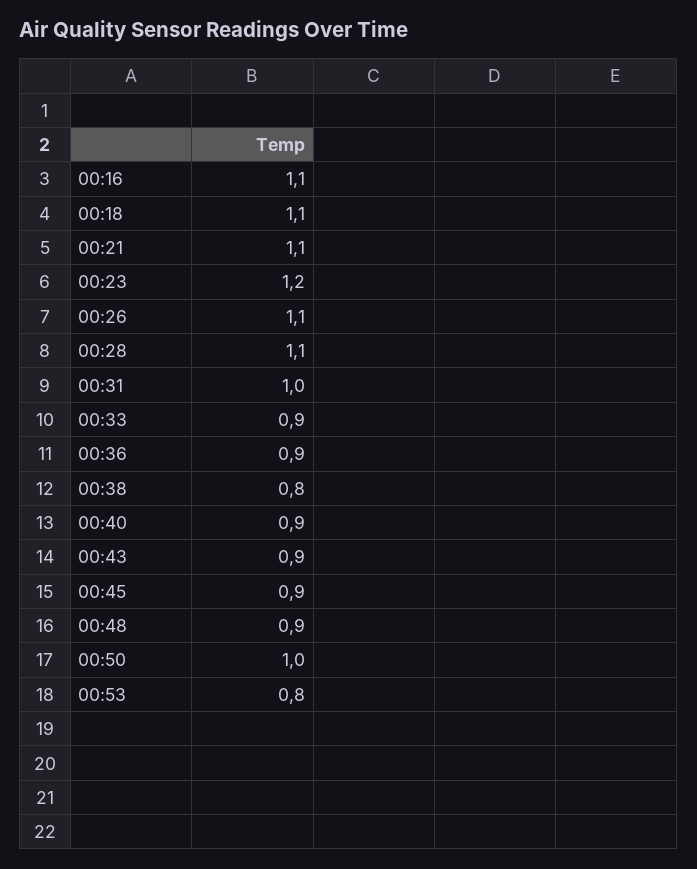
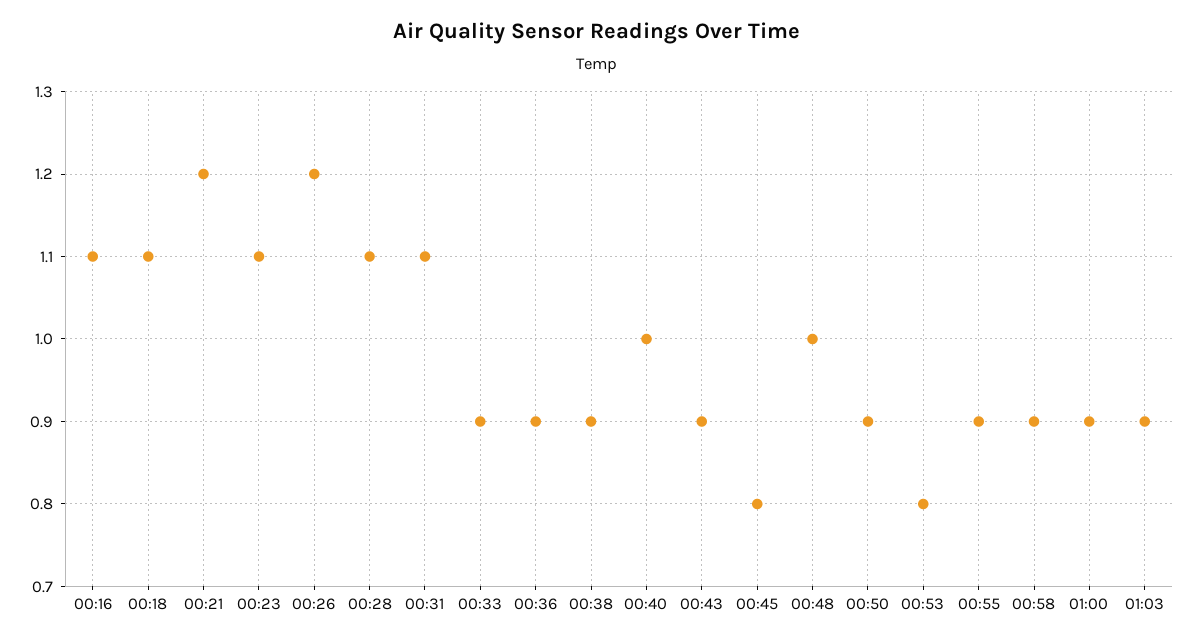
00:21: 1.1 -> 1.2
00:23: 1.2 -> 1.1
00:26: 1.1 -> 1.2
00:31: 1 -> 1.1
00:38: 0.8 -> 0.9
00:40: 0.9 -> 1
00:45: 0.9 -> 0.8
00:48: 0.9 -> 1
00:50: 1 -> 0.9
00:55: none -> 0.9
00:58: none -> 0.9
01:00: none -> 0.9
01:03: none -> 0.9

